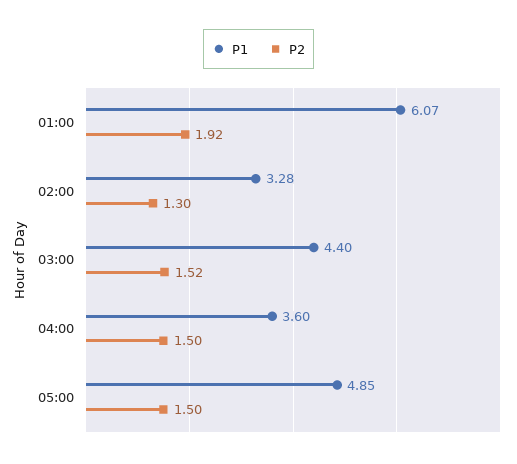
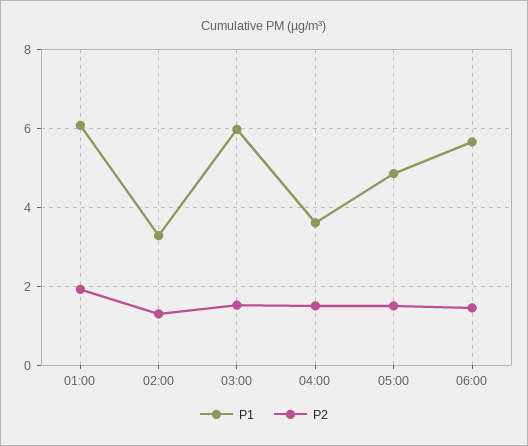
P1, 03:00: 4.4 -> 6
P1, 06:00: none -> 5.6
P2, 06:00: none -> 1.4

